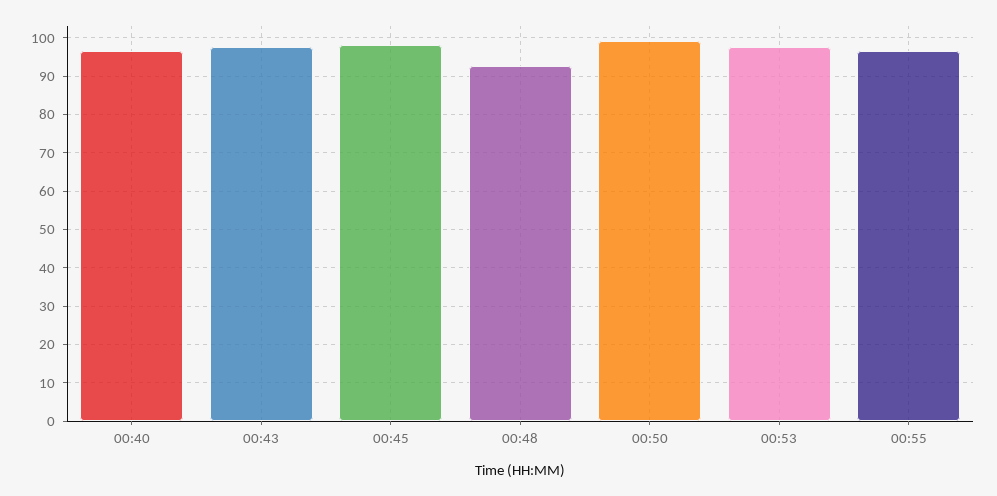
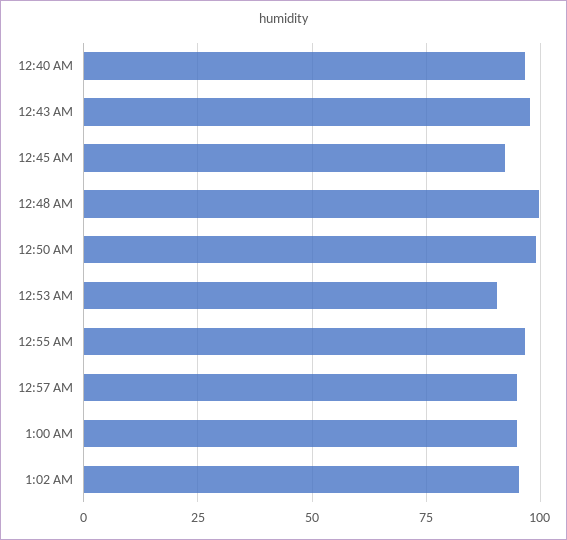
00:45: 98 -> 92.5
00:48: 92 -> 100
00:53: 98 -> 90
12:57 AM: none -> 95
1:00 AM: none -> 95
1:02 AM: none -> 95

